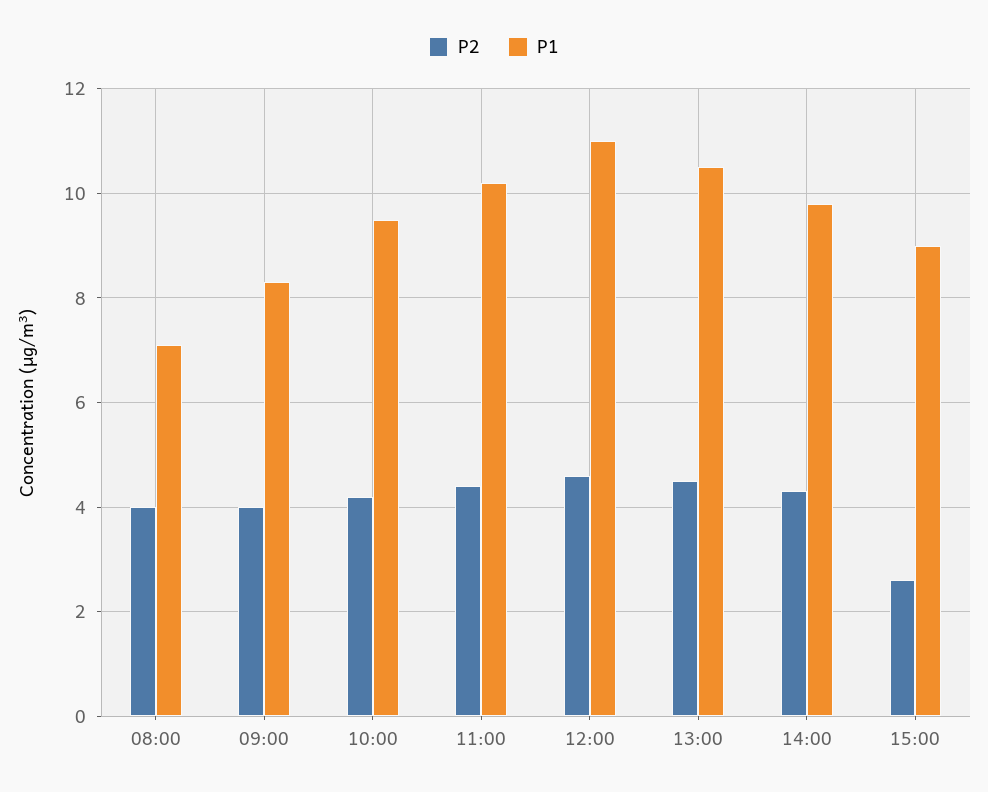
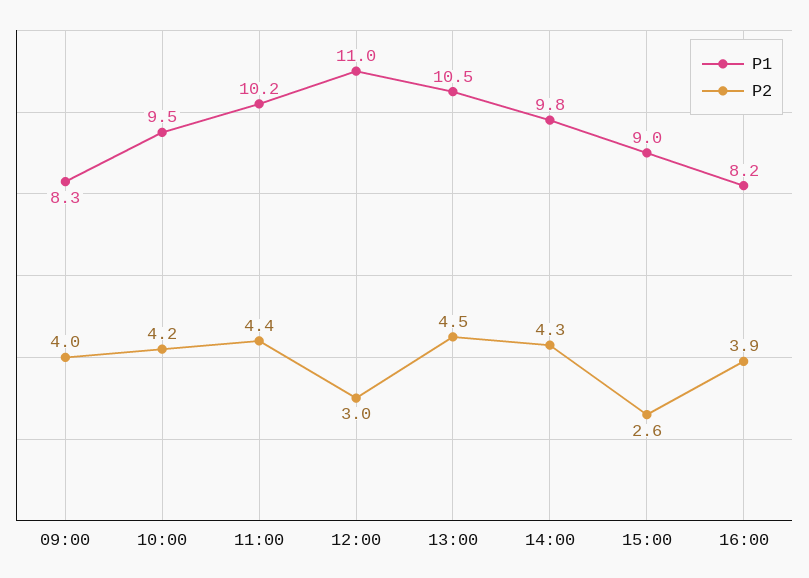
P2, 08:00: 4 -> none
P1, 08:00: 7 -> none
P2, 12:00: 4.5 -> 3
P1, 16:00: none -> 8.2
P2, 16:00: none -> 3.9

